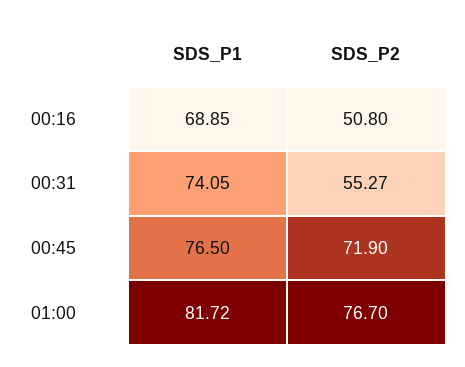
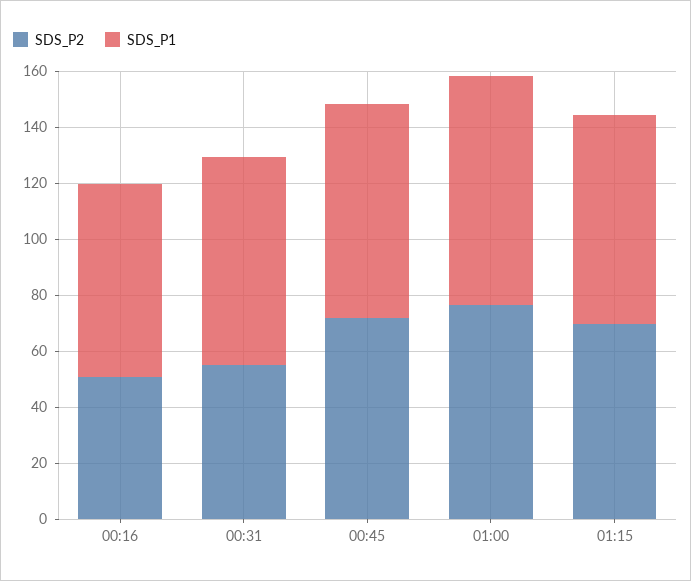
SDS_P2, 01:15: none -> 70
SDS_P1, 01:15: none -> 75

